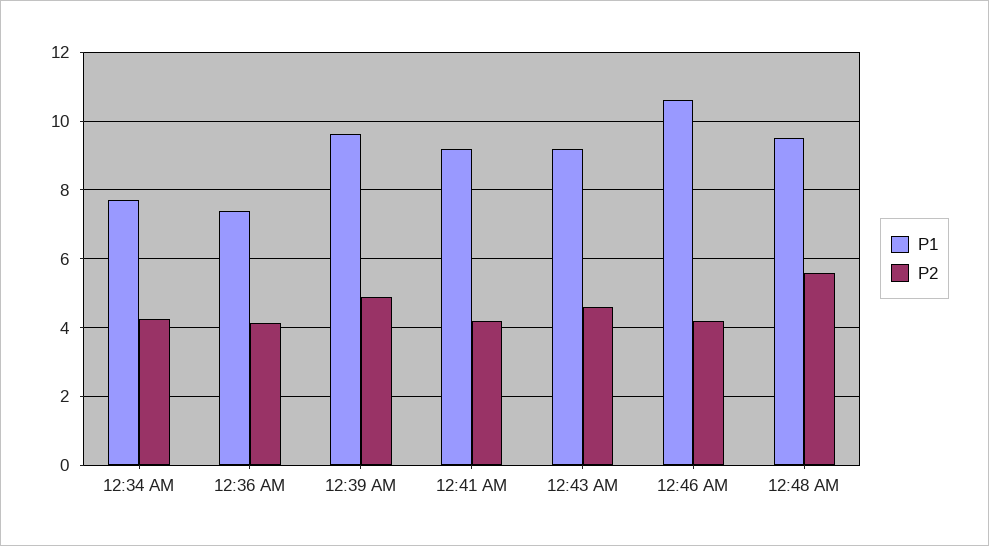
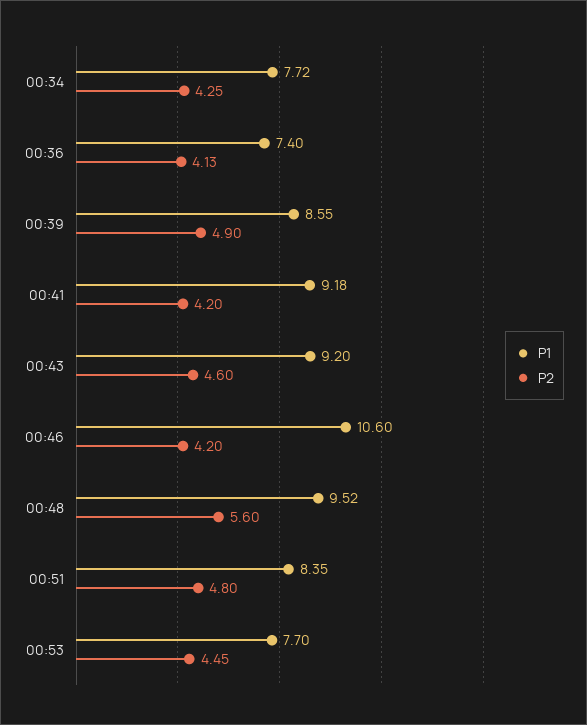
P1, 12:39 AM: 9.6 -> 8.55
P1, 00:51: none -> 8.35
P2, 00:51: none -> 4.8
P1, 00:53: none -> 7.7
P2, 00:53: none -> 4.45

